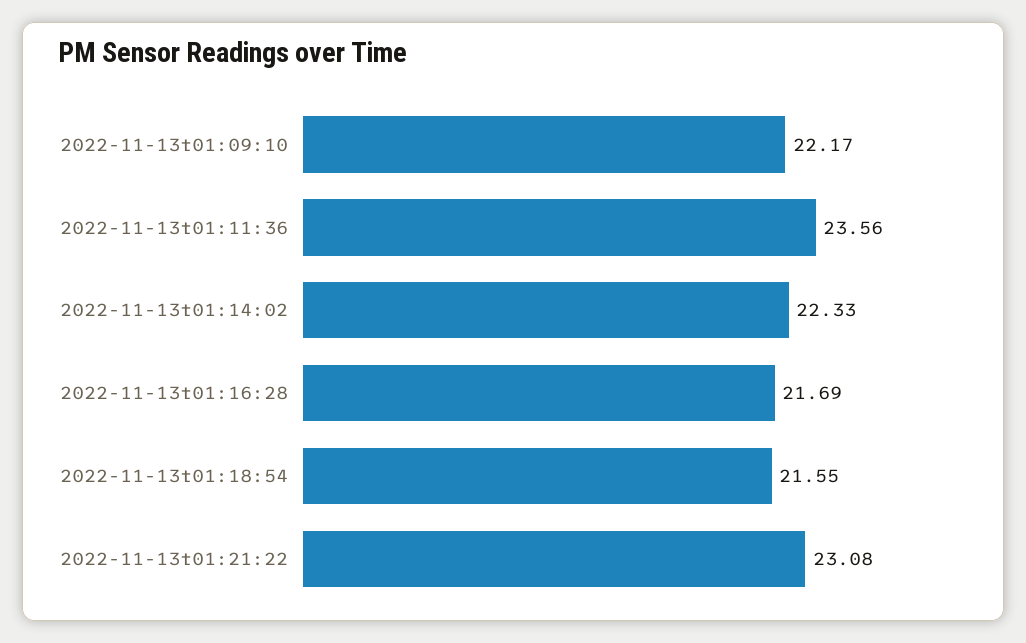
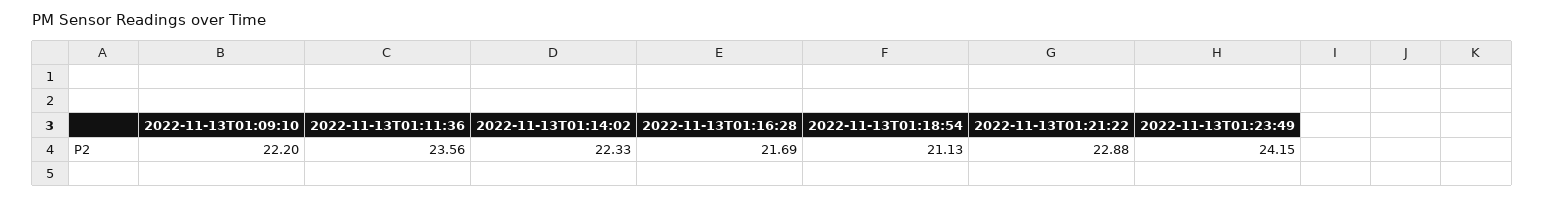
2022-11-13t01:09:10: 22.17 -> 22.2
2022-11-13t01:18:54: 21.55 -> 21.13
2022-11-13t01:21:22: 23.08 -> 22.88
2022-11-13T01:23:49: none -> 24.15

